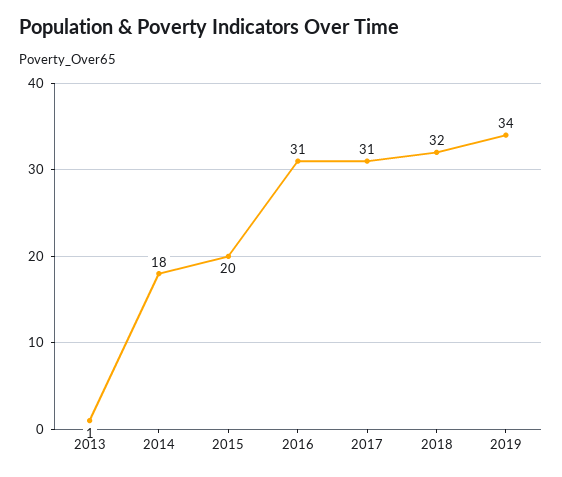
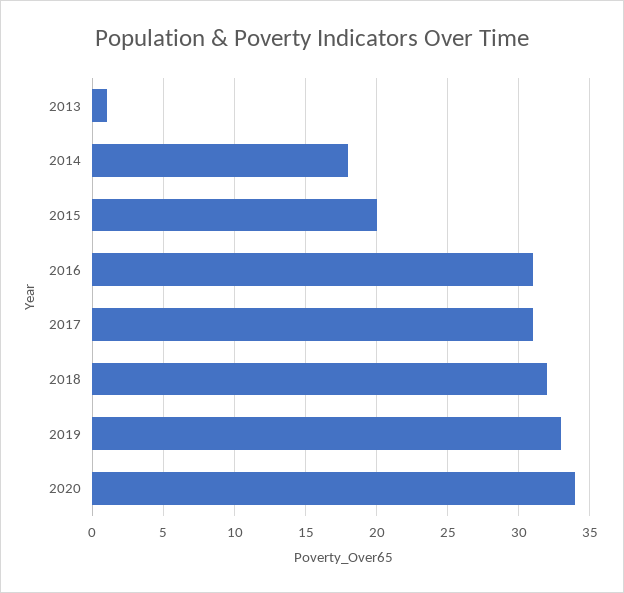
2019: 34 -> 33
2020: none -> 34

